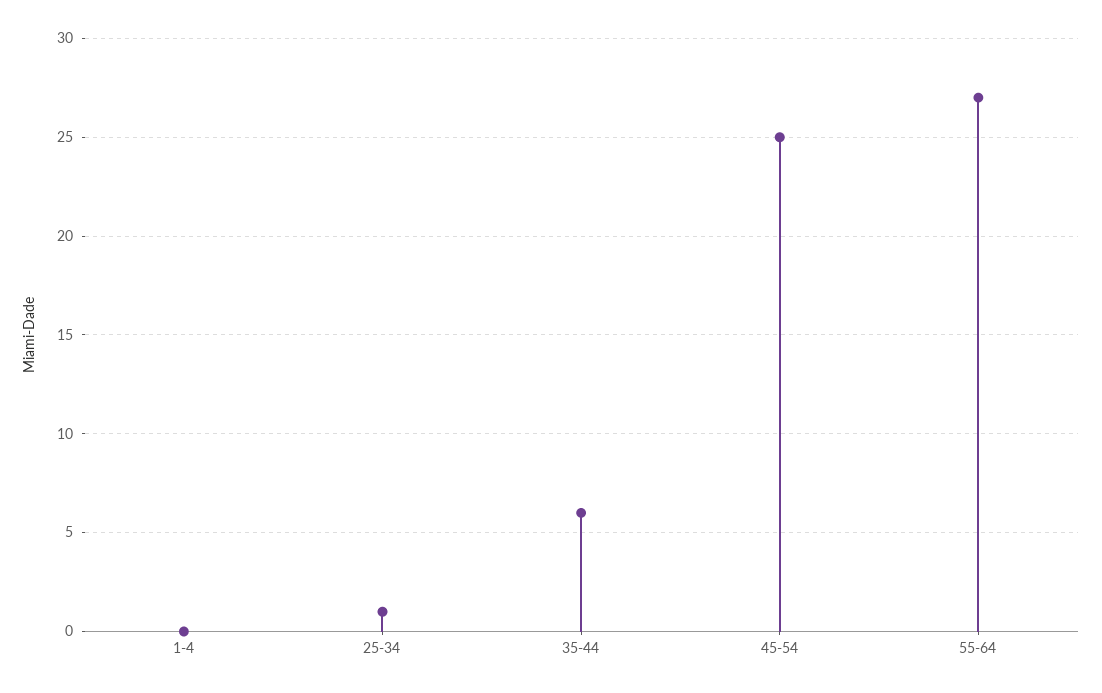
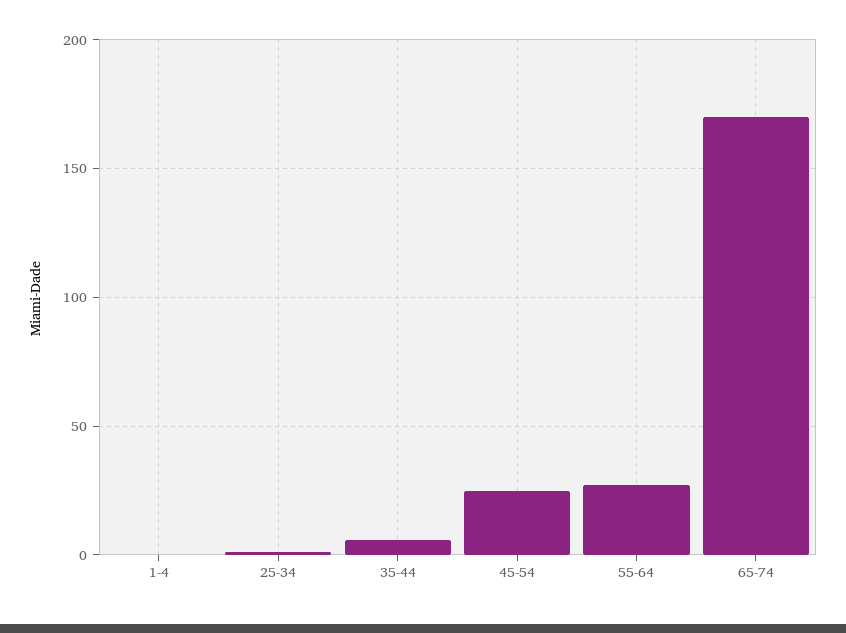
65-74: none -> 170

